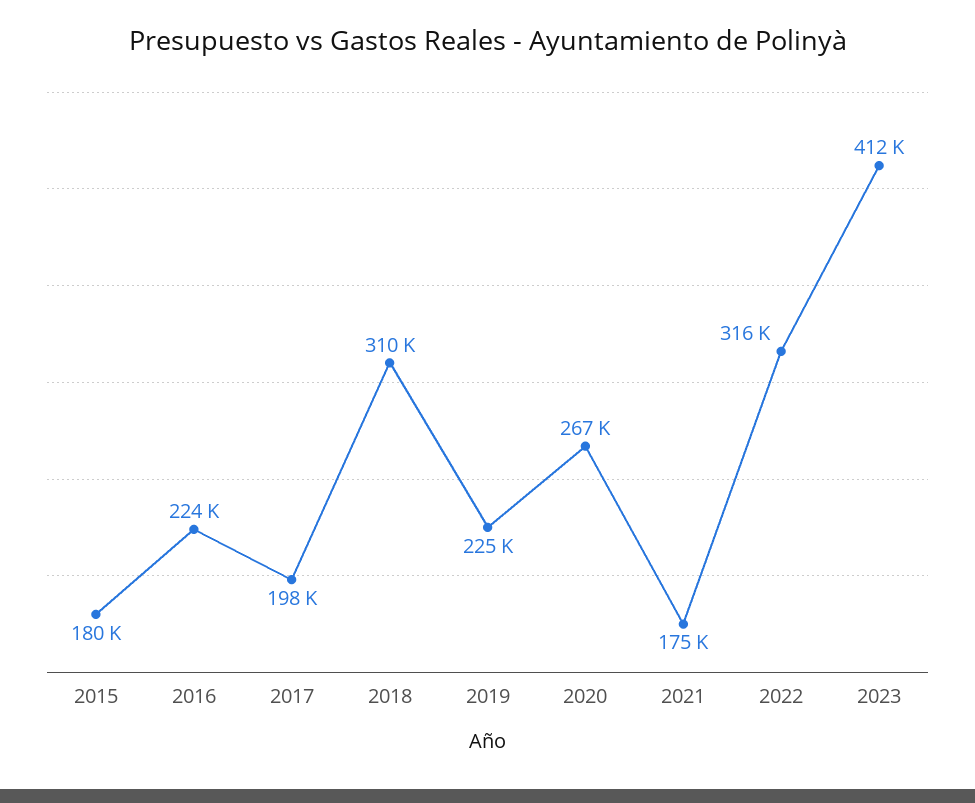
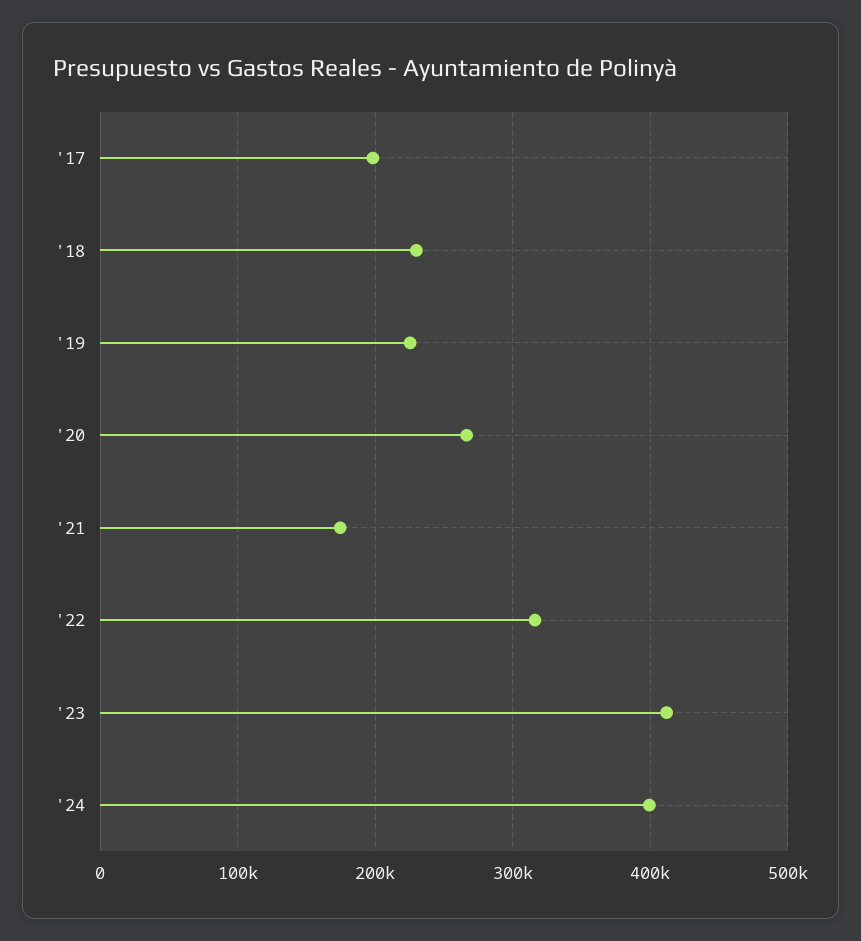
2015: 180000 -> none
2016: 224000 -> none
2018: 310000 -> 230000
'24: none -> 400000

